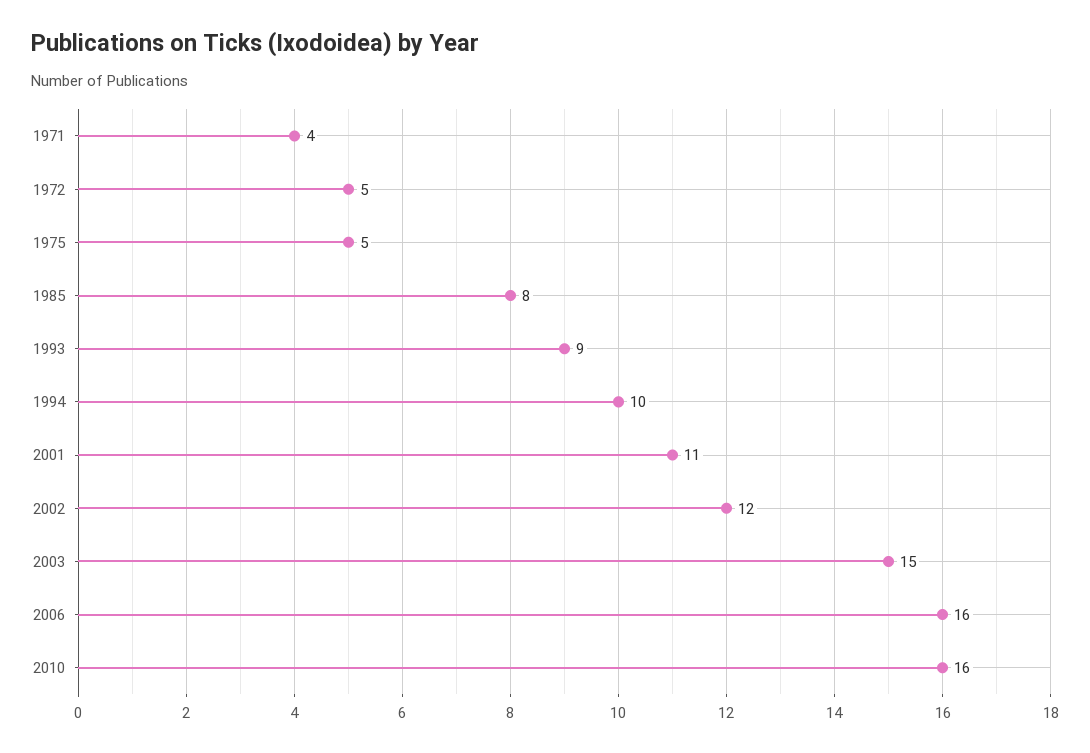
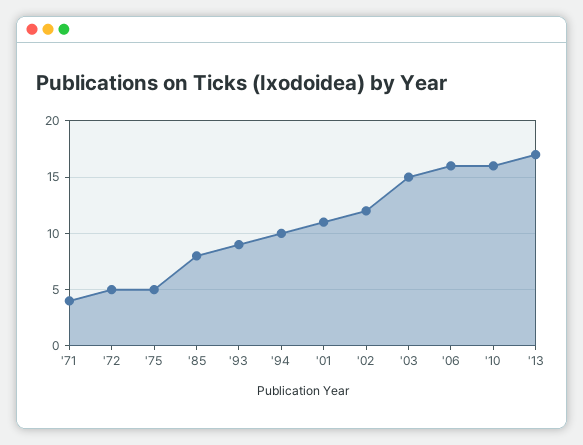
'13: none -> 17

